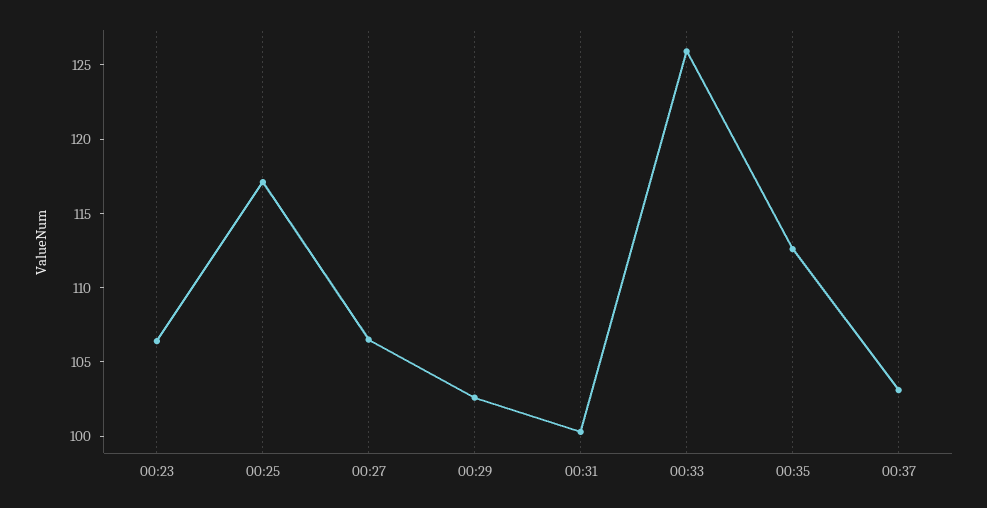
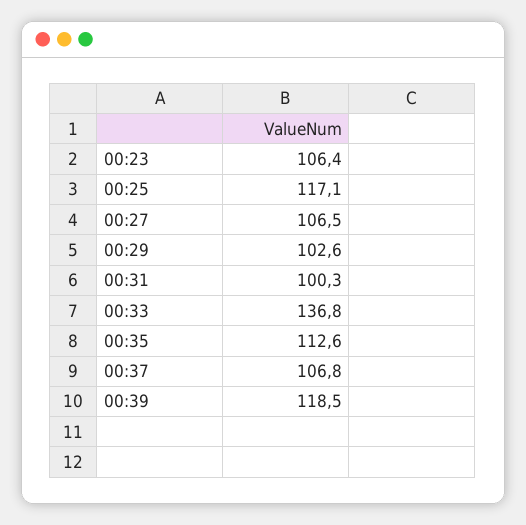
00:33: 126 -> 136.8
00:37: 103 -> 106.8
00:39: none -> 118.5

